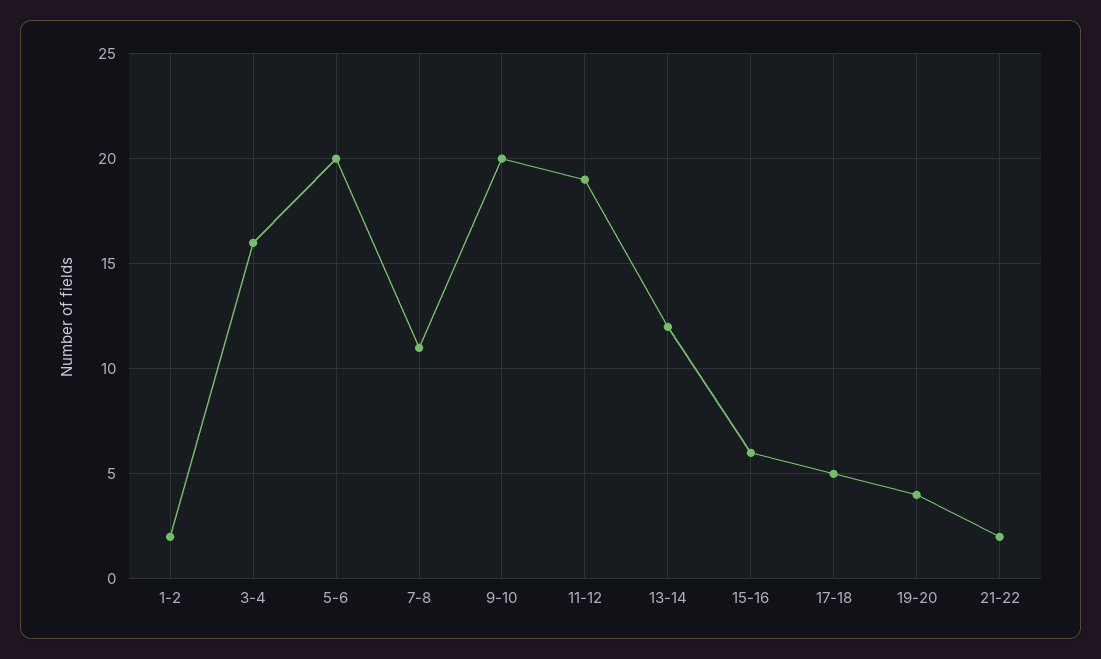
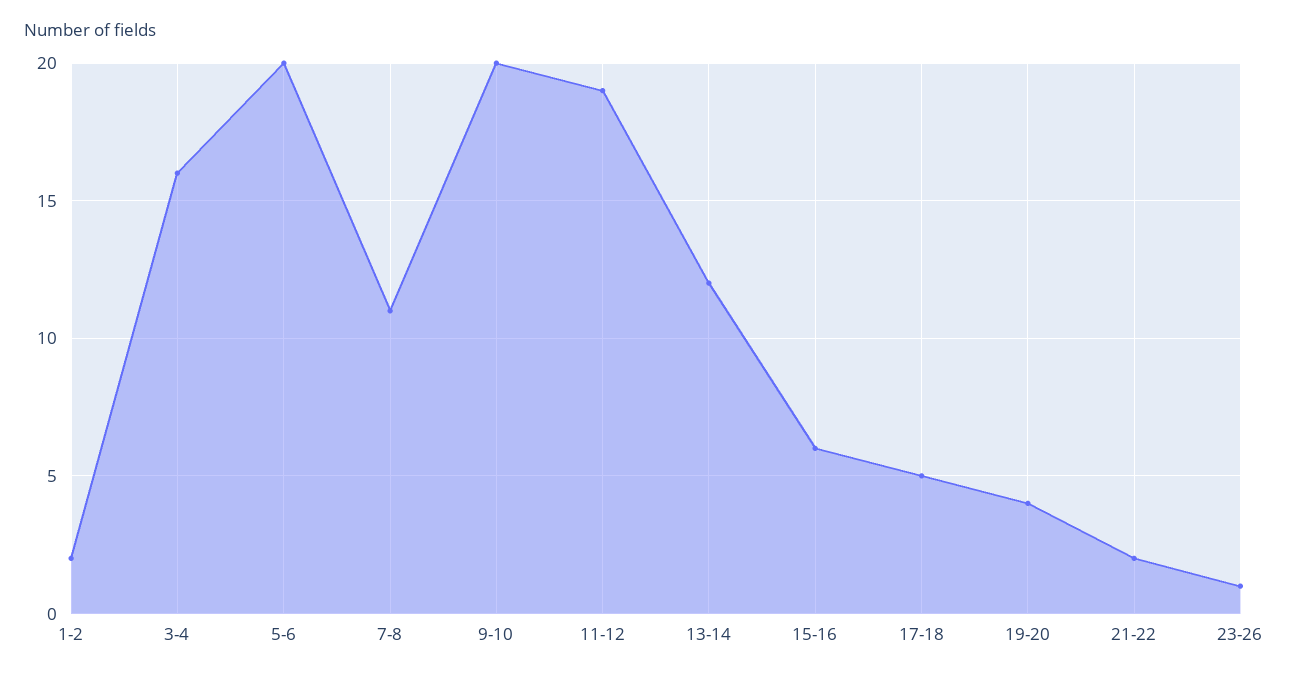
23-26: none -> 1

